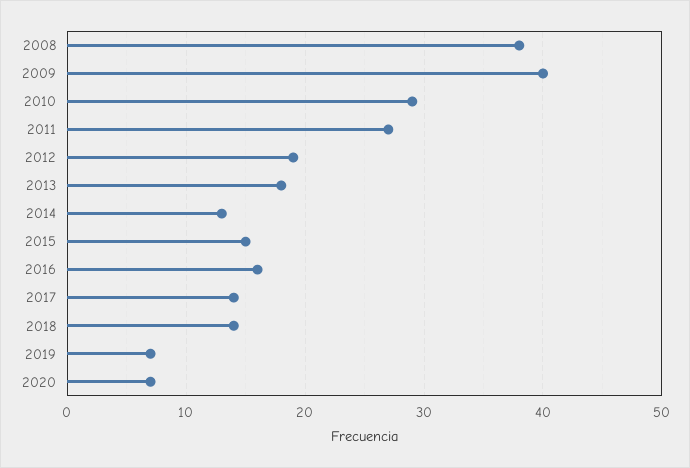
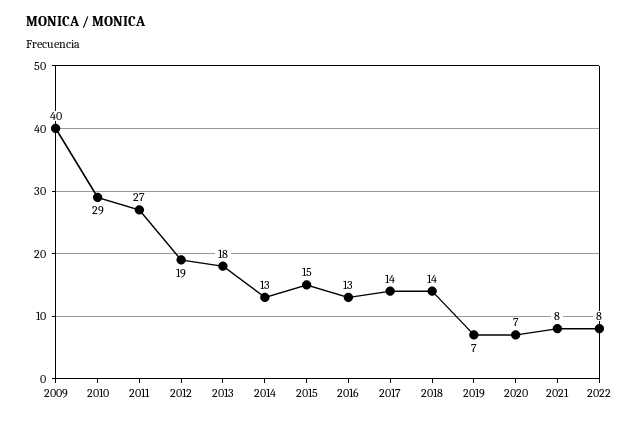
2008: 38 -> none
2016: 16 -> 13
2021: none -> 8
2022: none -> 8

